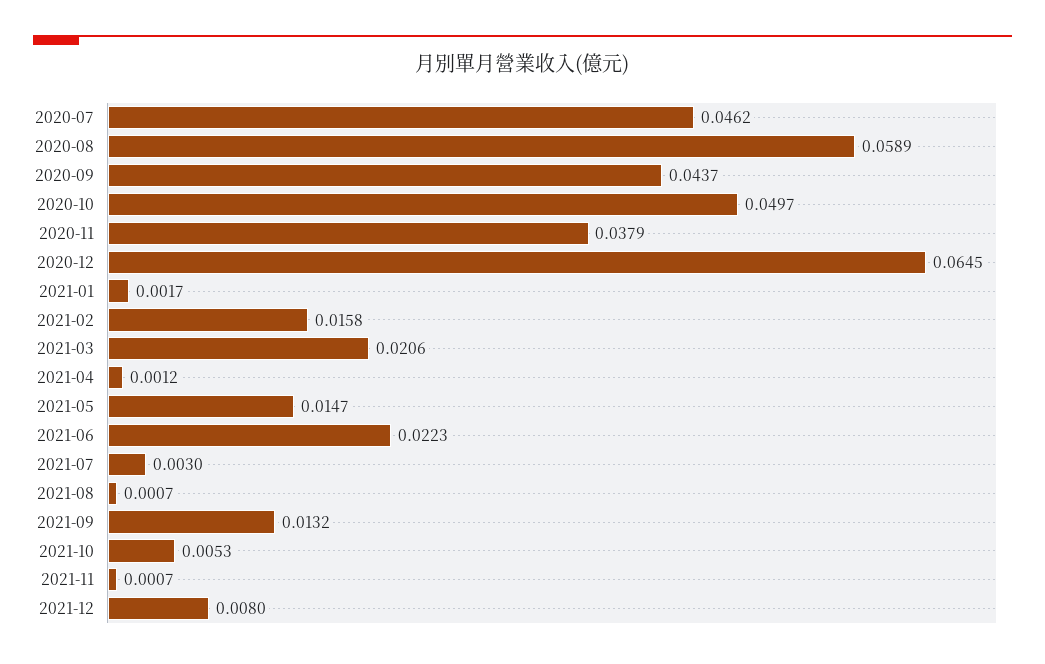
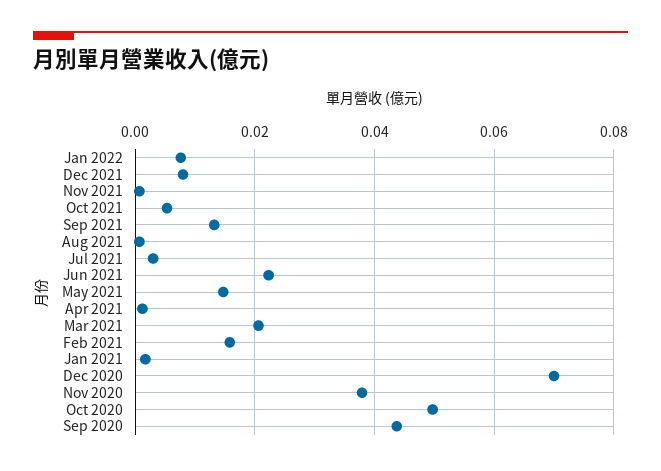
2020-07: 0.0462 -> none
2020-08: 0.0589 -> none
2020-12: 0.0645 -> 0.07
Jan 2022: none -> 0.008

